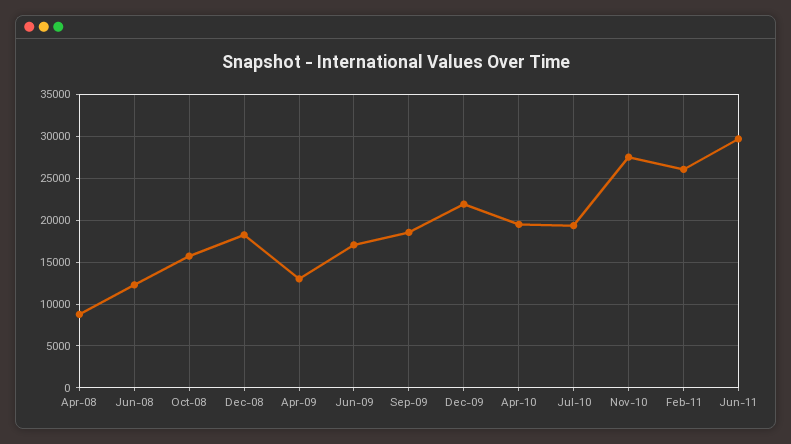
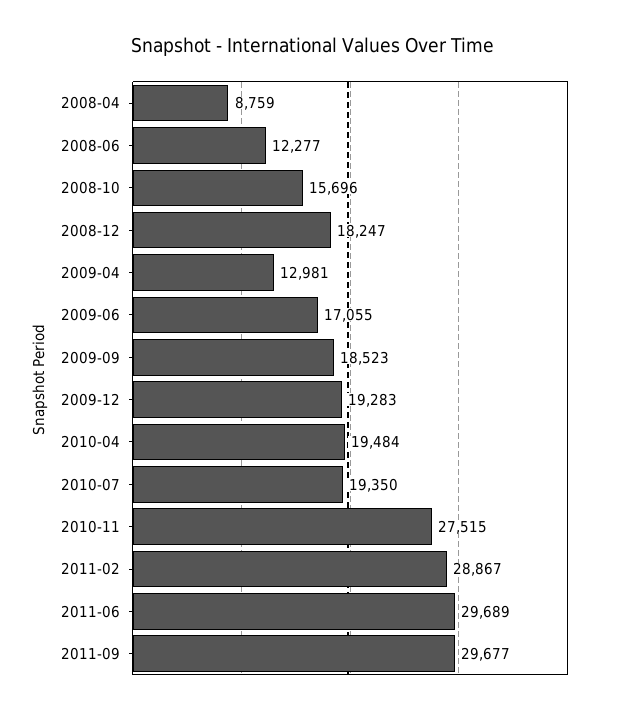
Dec-09: 22000 -> 19283
Feb-11: 26000 -> 28867
2011-09: none -> 29677

